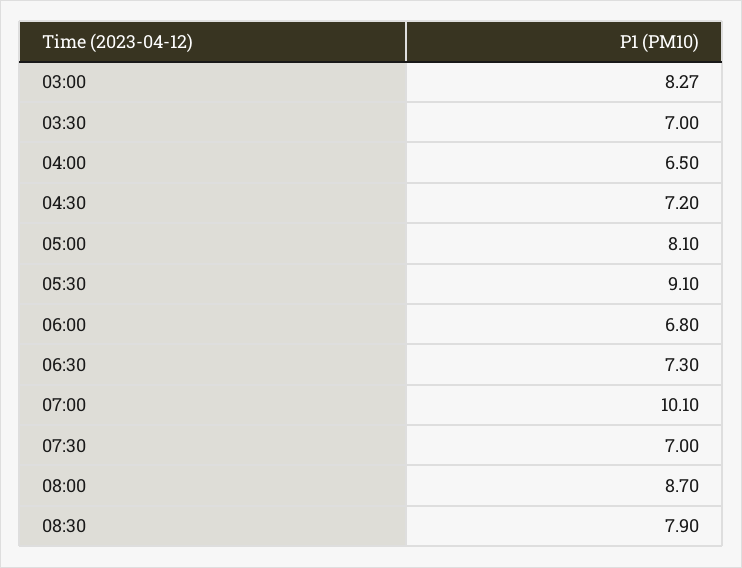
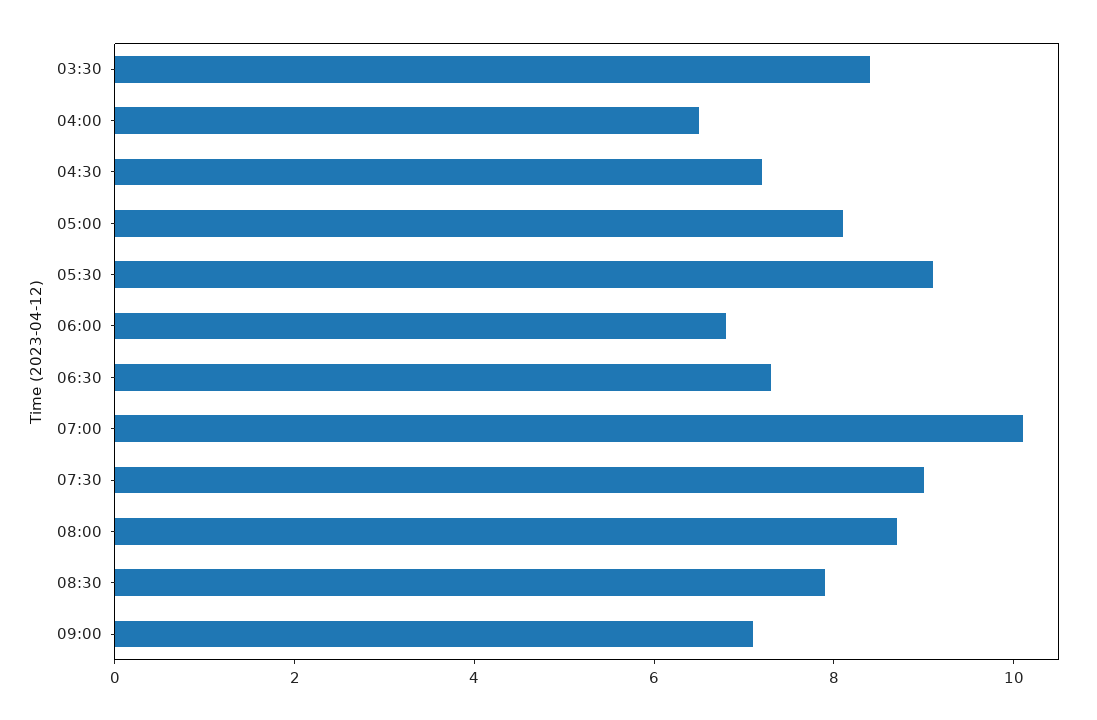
03:00: 8.27 -> none
03:30: 7 -> 8.5
07:30: 7 -> 9
09:00: none -> 7

